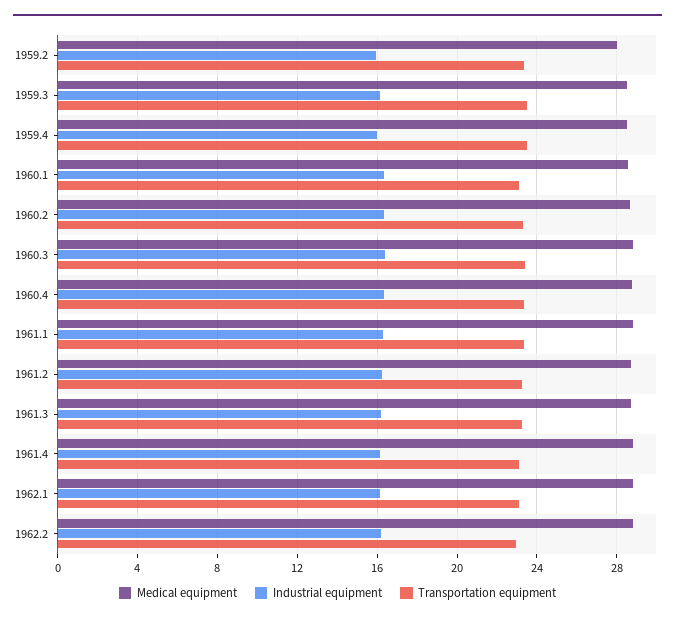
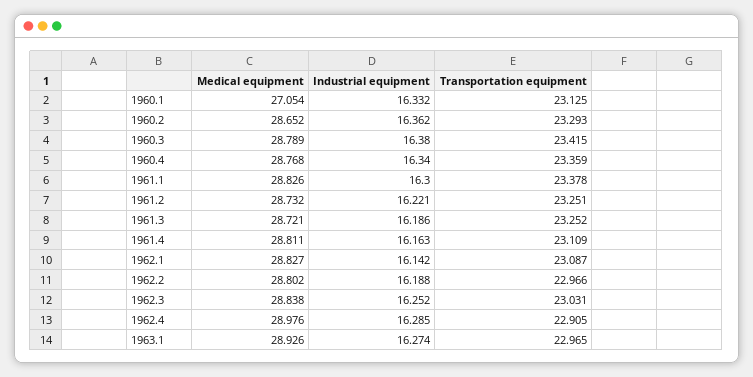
Medical equipment, 1959.2: 28 -> none
Industrial equipment, 1959.2: 16 -> none
Transportation equipment, 1959.2: 23.5 -> none
Medical equipment, 1959.3: 28.5 -> none
Industrial equipment, 1959.3: 16 -> none
Transportation equipment, 1959.3: 23.5 -> none
Medical equipment, 1959.4: 28.5 -> none
Industrial equipment, 1959.4: 16 -> none
Transportation equipment, 1959.4: 23.5 -> none
Medical equipment, 1960.1: 28.5 -> 27.054
Medical equipment, 1962.3: none -> 28.838
Industrial equipment, 1962.3: none -> 16.252
Transportation equipment, 1962.3: none -> 23.031
Medical equipment, 1962.4: none -> 28.976
Industrial equipment, 1962.4: none -> 16.285
Transportation equipment, 1962.4: none -> 22.905
Medical equipment, 1963.1: none -> 28.926
Industrial equipment, 1963.1: none -> 16.274
Transportation equipment, 1963.1: none -> 22.965

